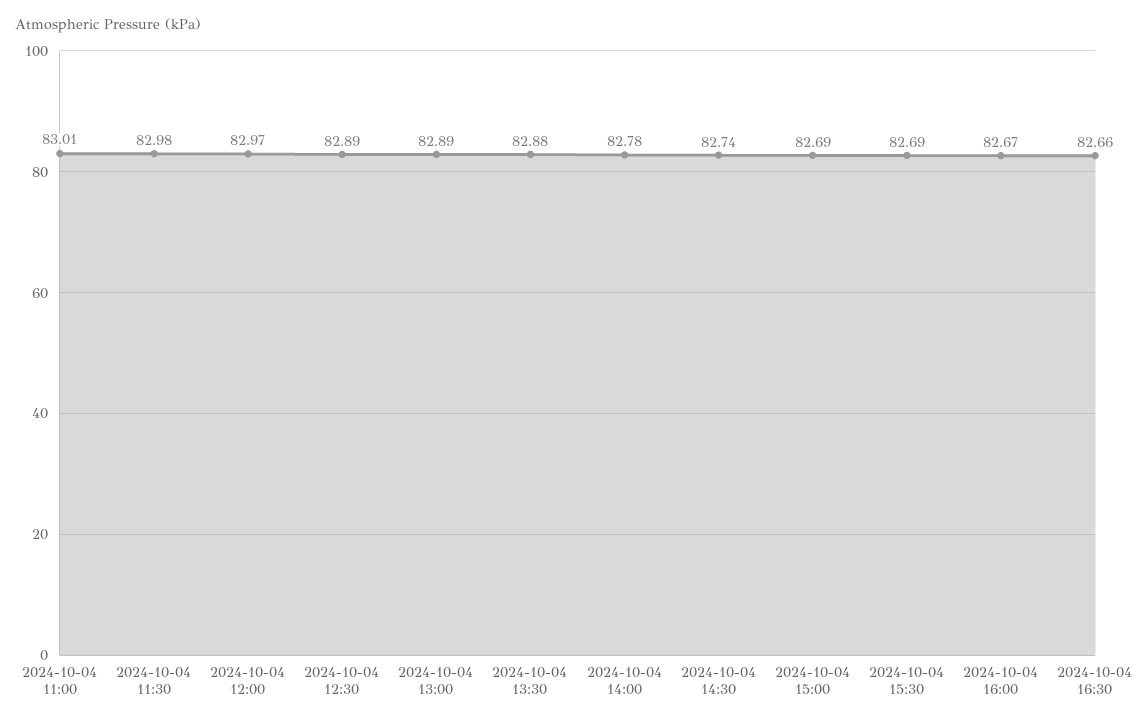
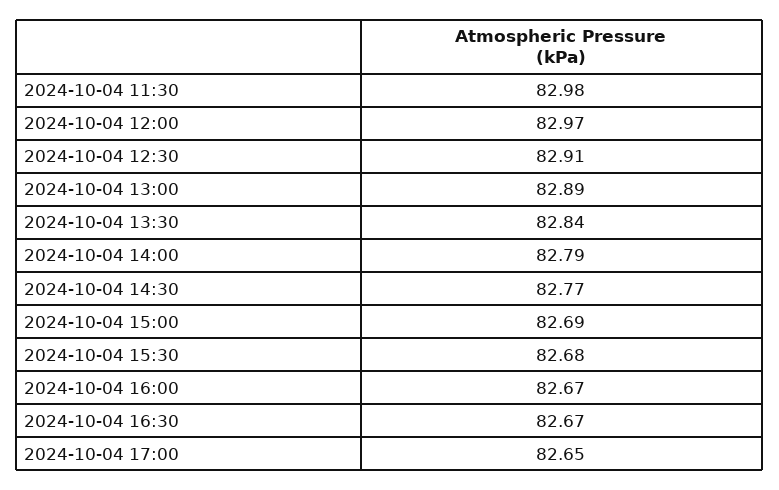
2024-10-04 11:00: 83.01 -> none
2024-10-04 12:30: 82.89 -> 82.91
2024-10-04 13:30: 82.88 -> 82.84
2024-10-04 14:00: 82.78 -> 82.79
2024-10-04 14:30: 82.74 -> 82.77
2024-10-04 15:30: 82.69 -> 82.68
2024-10-04 16:30: 82.66 -> 82.67
2024-10-04 17:00: none -> 82.65

